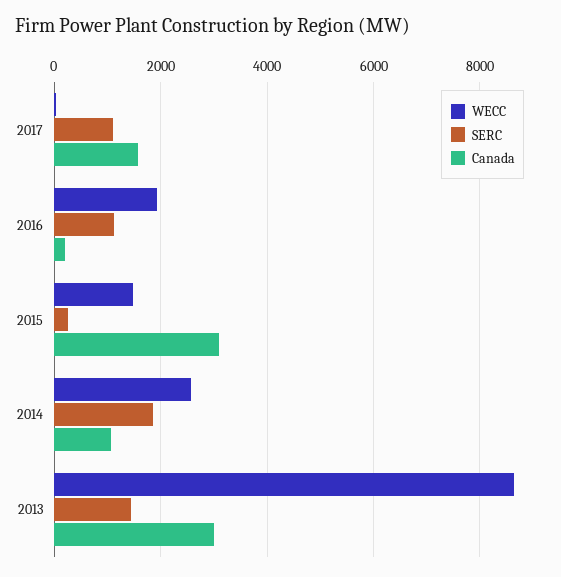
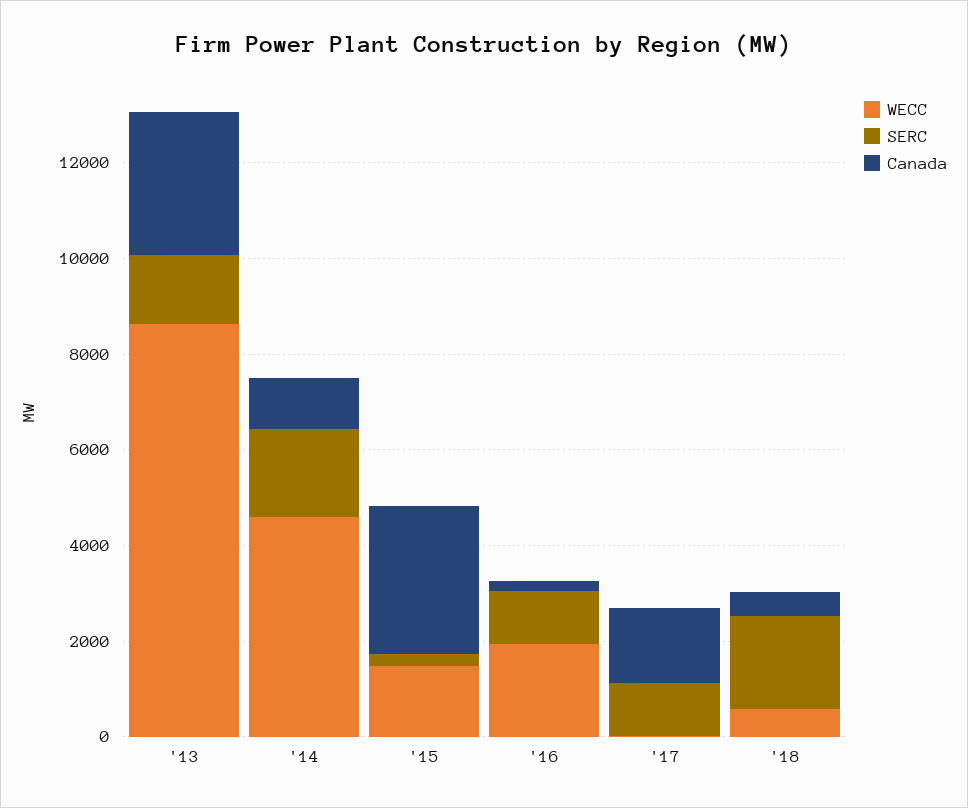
WECC, 2014: 2600 -> 4500
WECC, '18: none -> 500
SERC, '18: none -> 2000
Canada, '18: none -> 500

